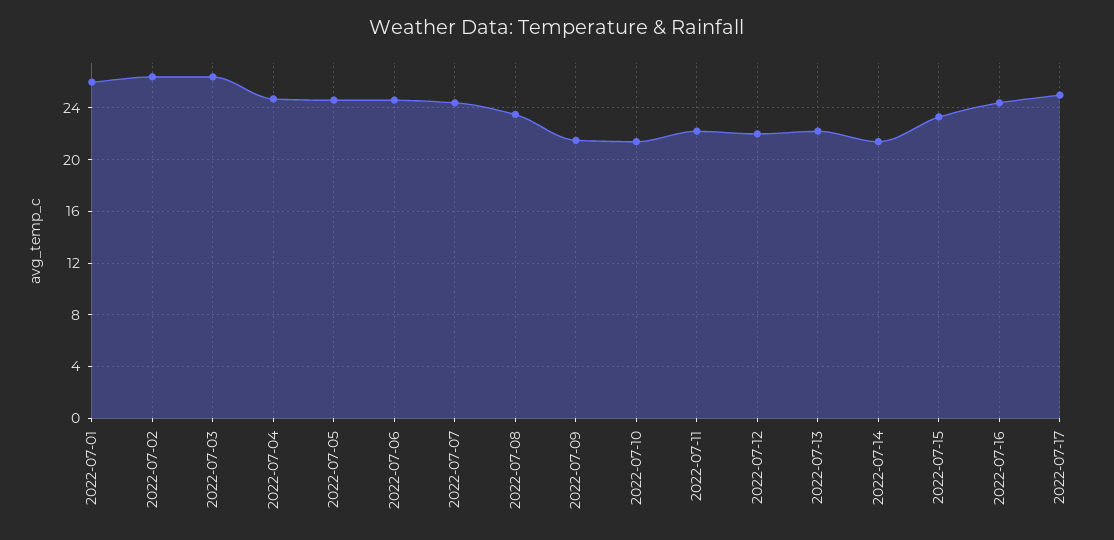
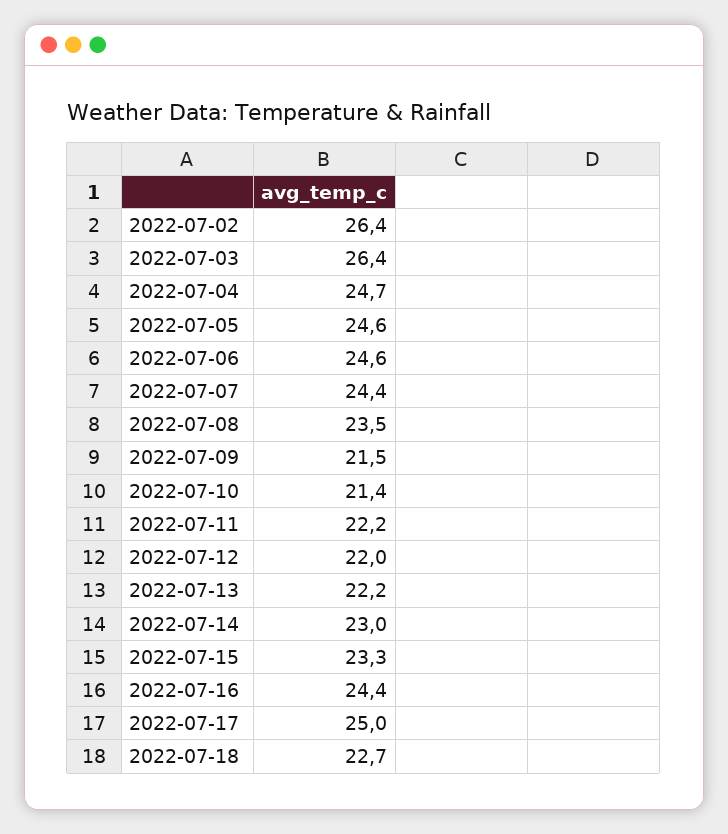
2022-07-01: 26 -> none
2022-07-14: 21.5 -> 23
2022-07-18: none -> 22.7

